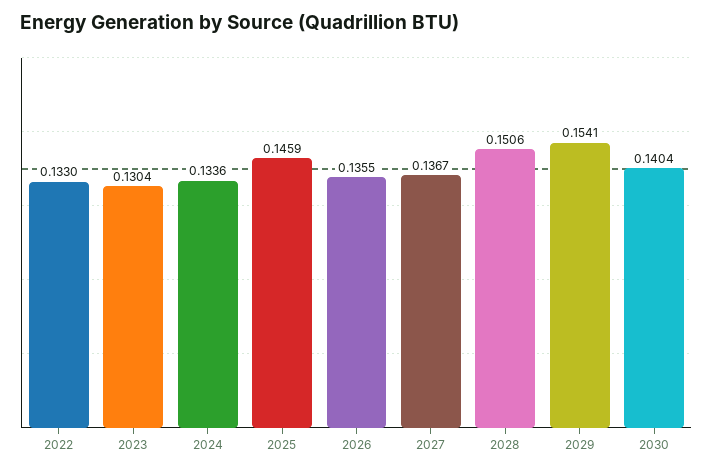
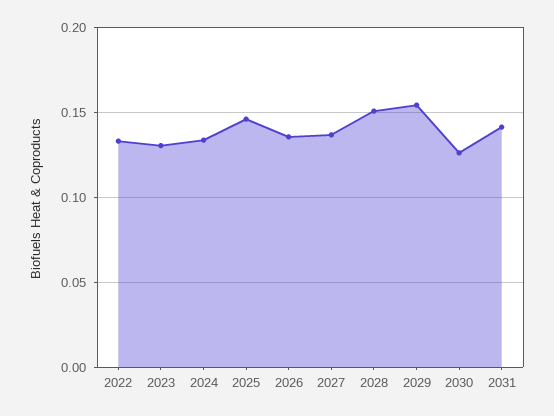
2030: 0.1404 -> 0.125
2031: none -> 0.14

